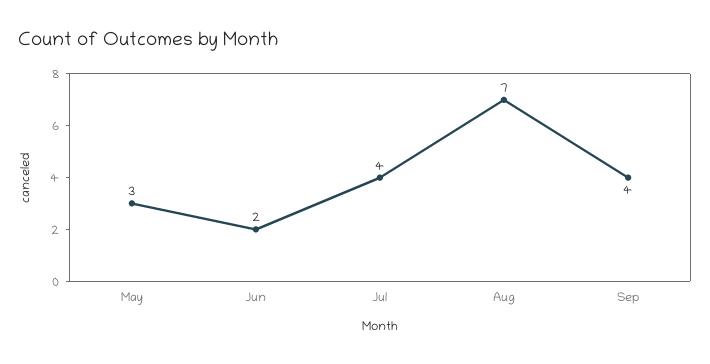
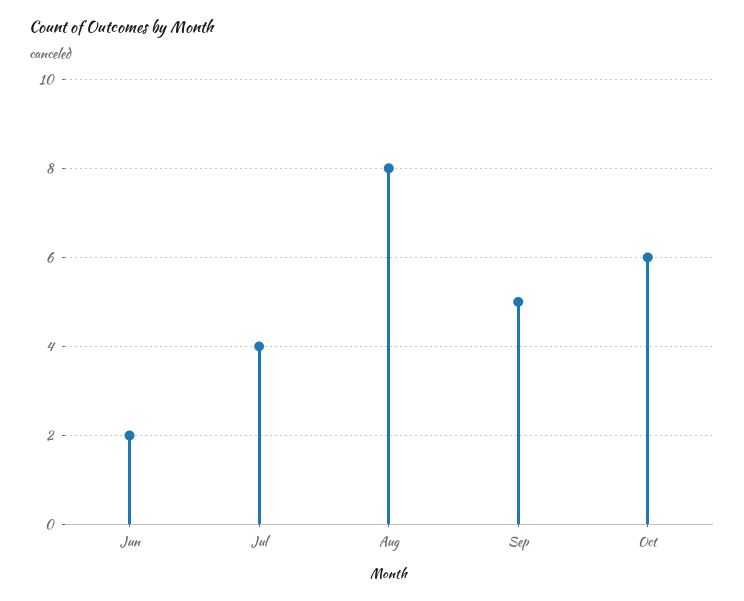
May: 3 -> none
Aug: 7 -> 8
Sep: 4 -> 5
Oct: none -> 6

